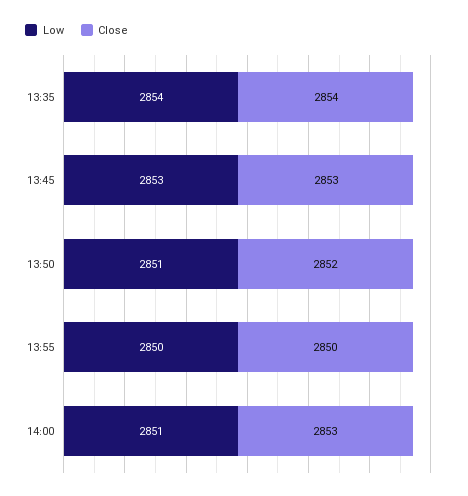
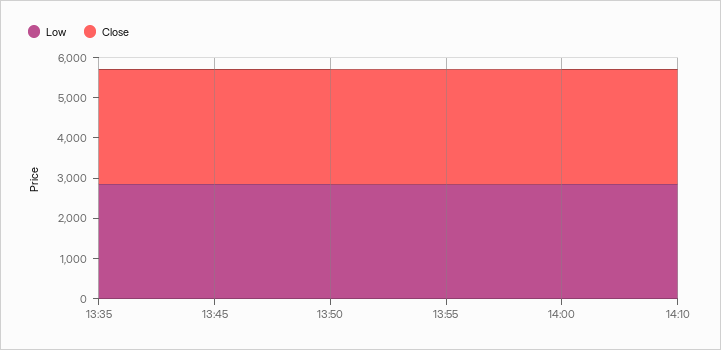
Low, 14:10: none -> 2800
Close, 14:10: none -> 2800

